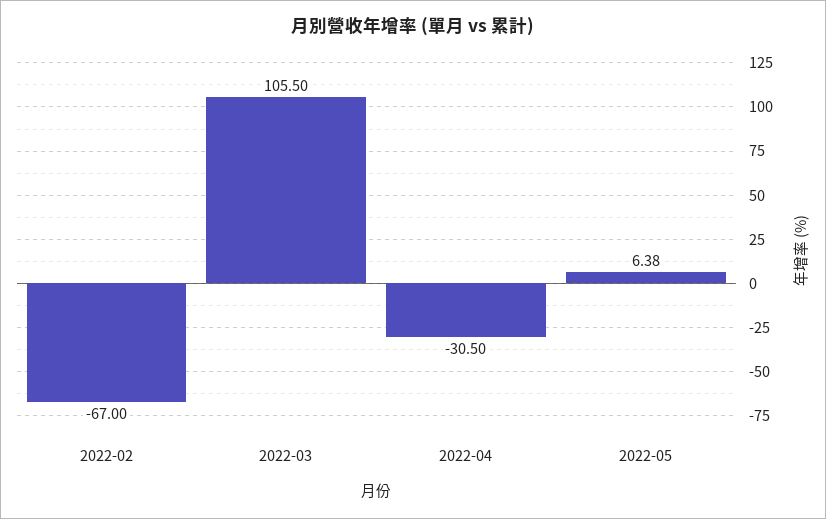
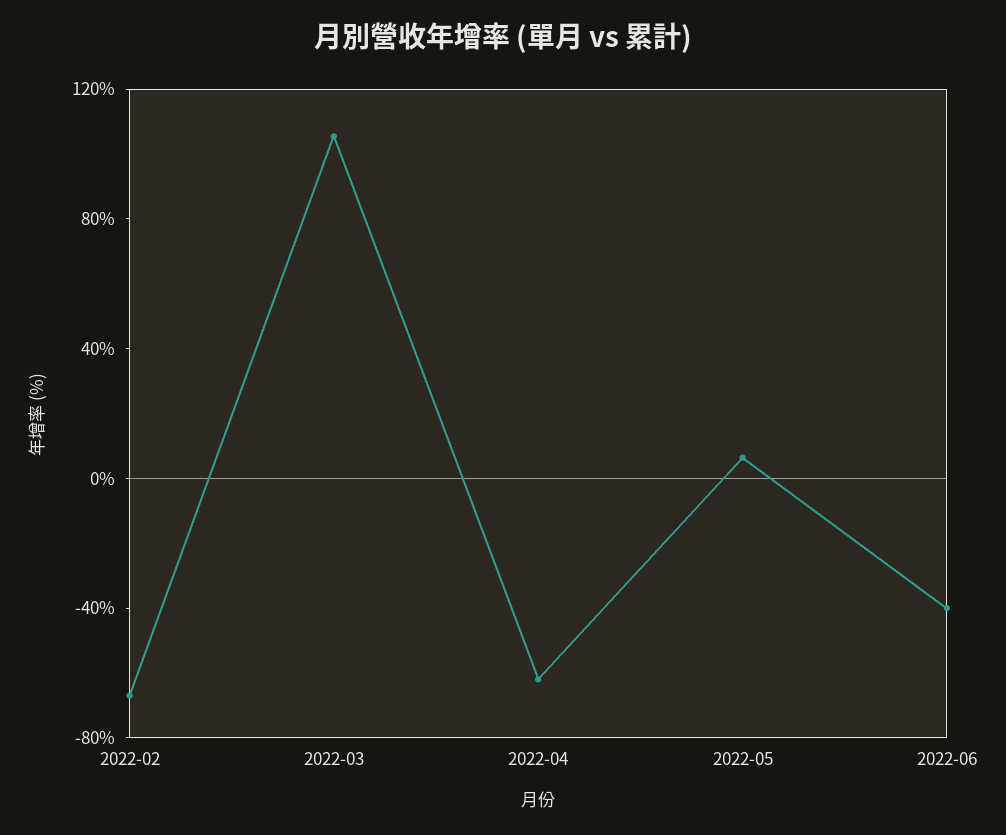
2022-04: -30.5 -> -60
2022-06: none -> -40

